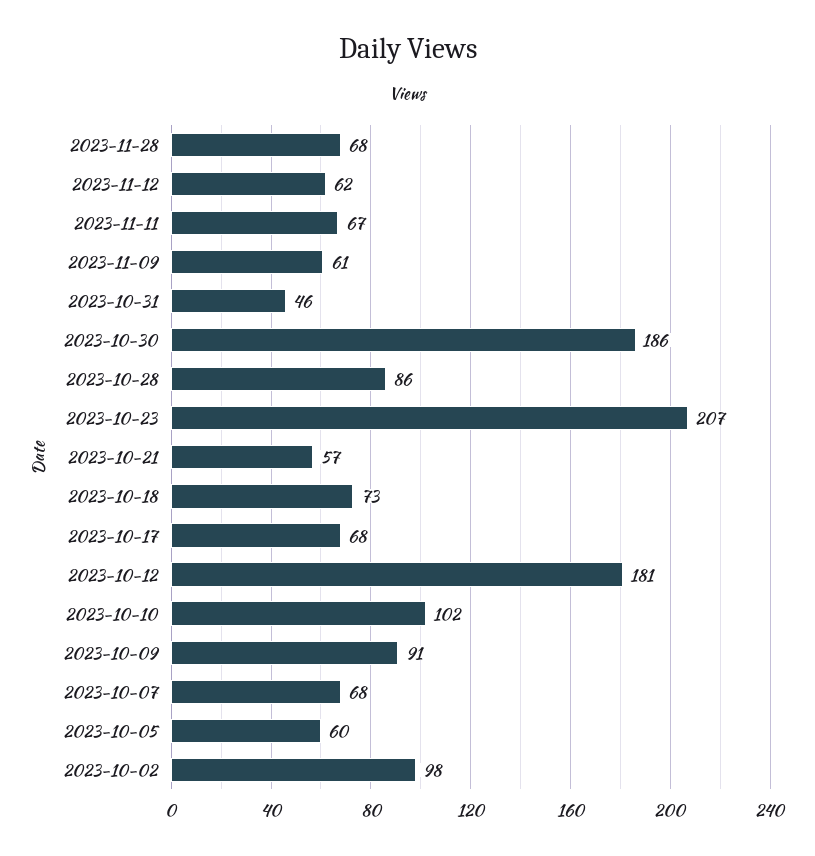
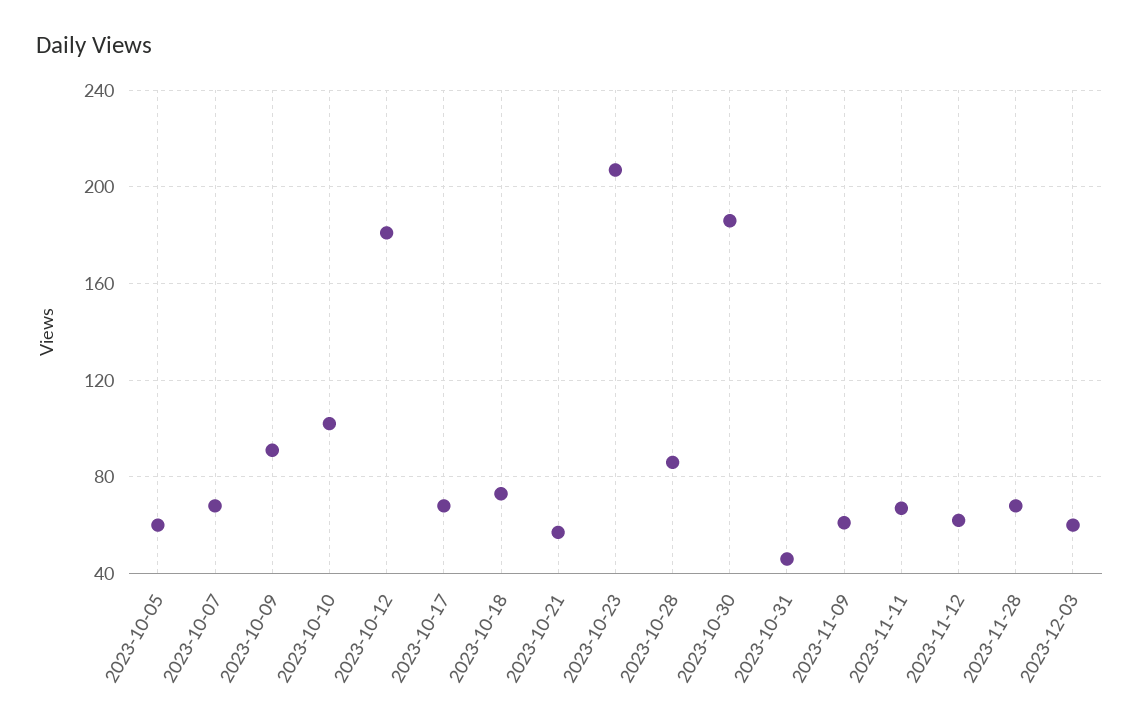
2023-10-02: 98 -> none
2023-12-03: none -> 60

